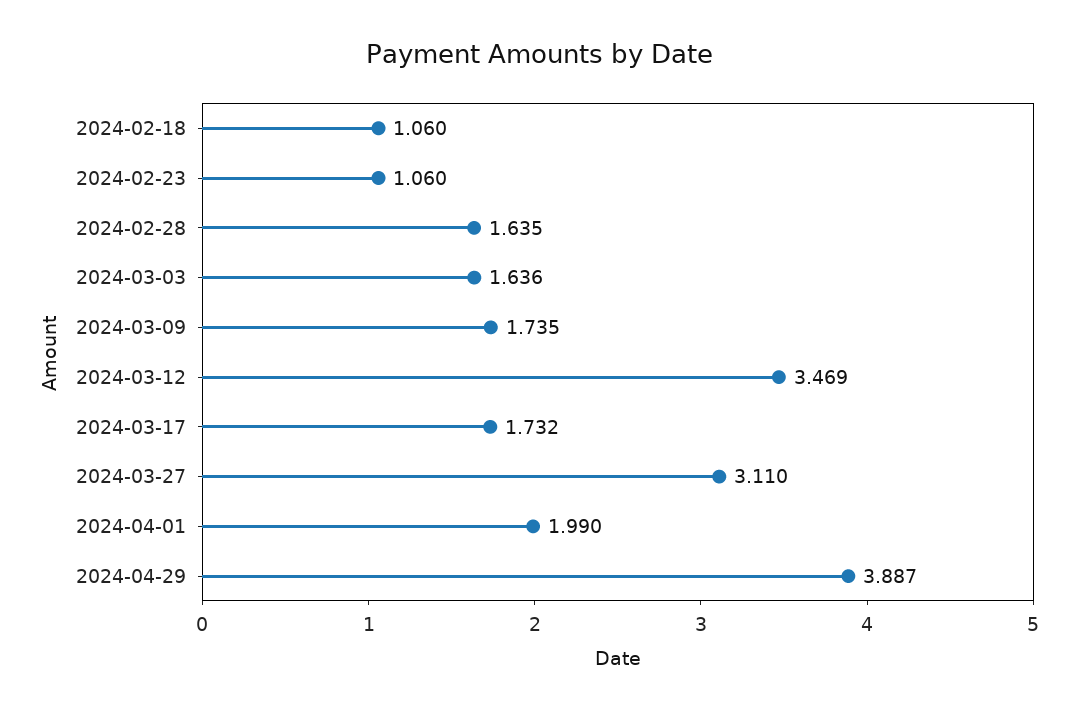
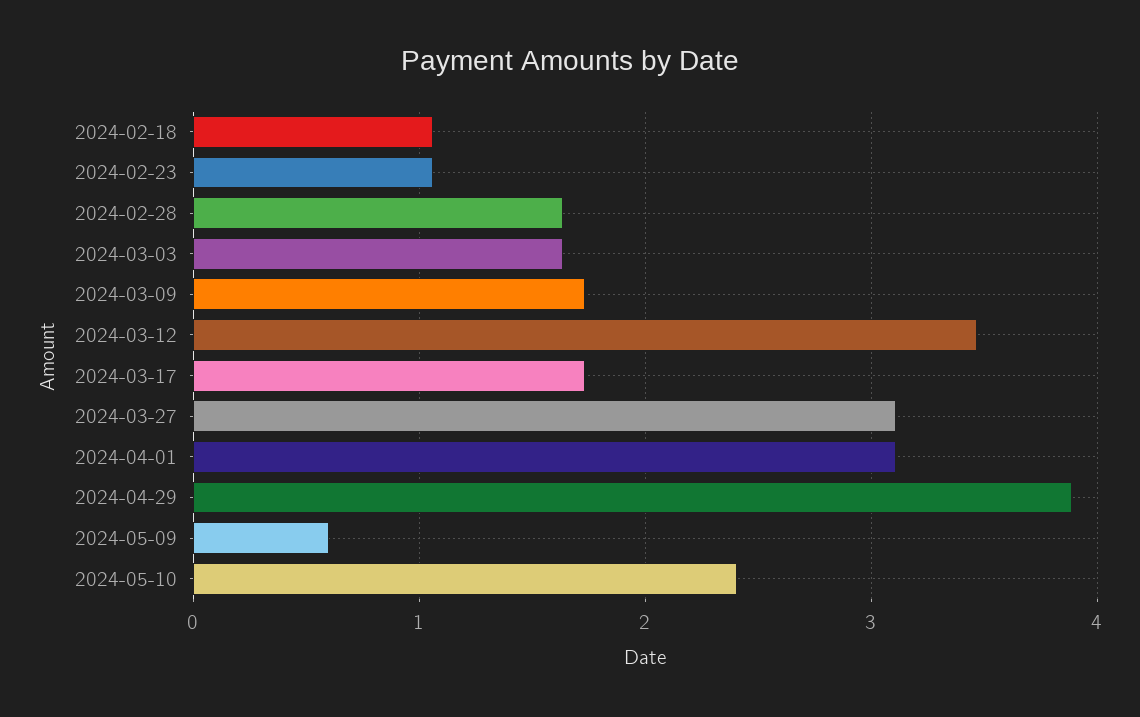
2024-04-01: 1.99 -> 3.1
2024-05-09: none -> 0.6
2024-05-10: none -> 2.4

